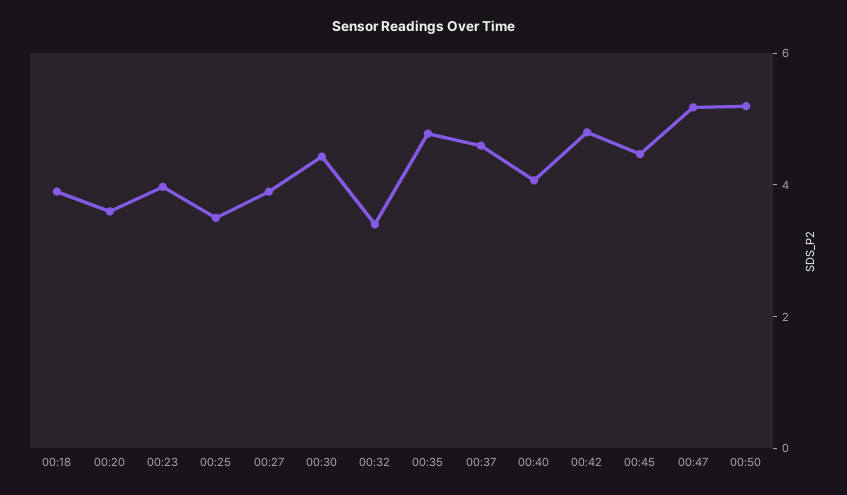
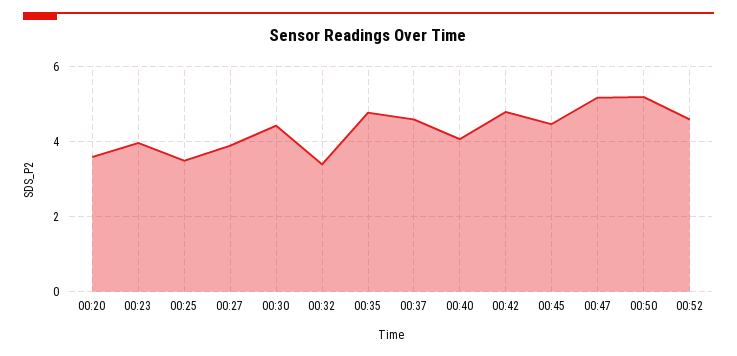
00:18: 4 -> none
00:52: none -> 4.6

